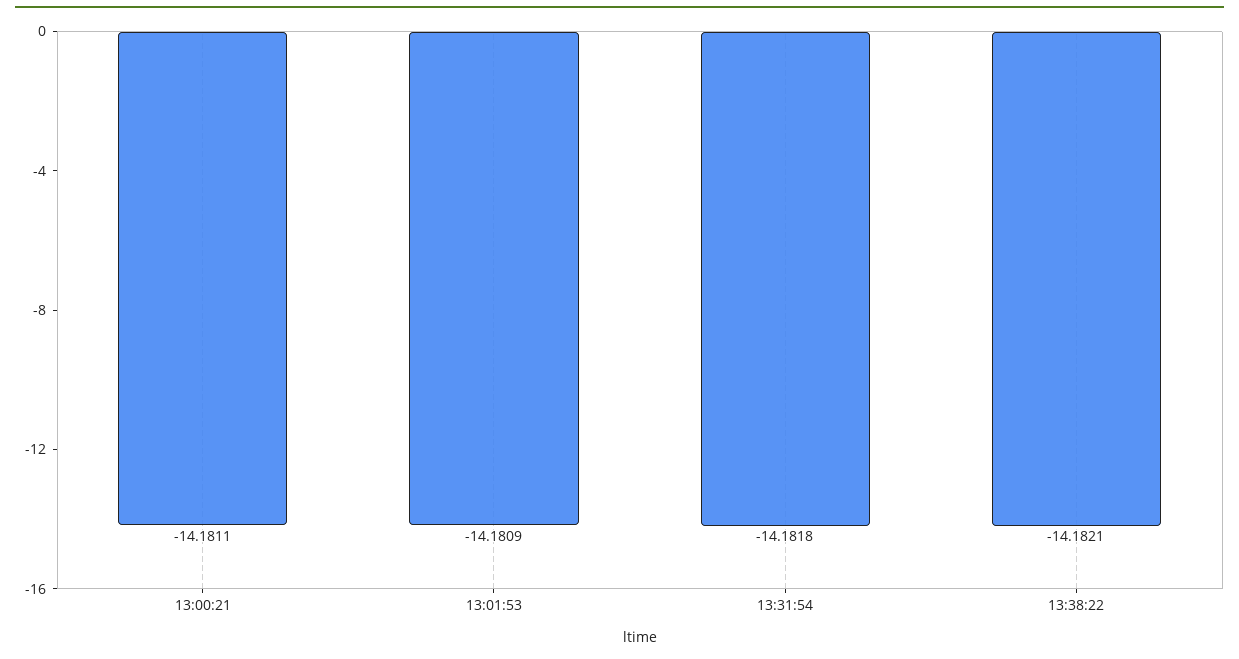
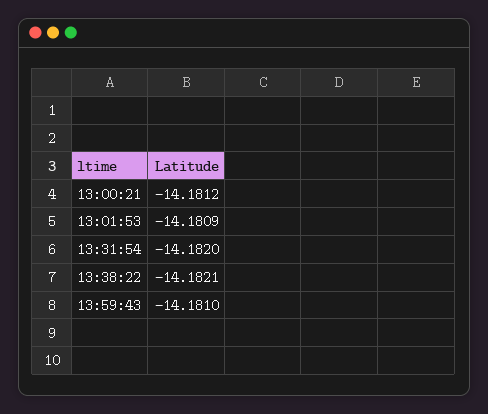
13:00:21: -14.1811 -> -14.1812
13:31:54: -14.1818 -> -14.182
13:59:43: none -> -14.181

